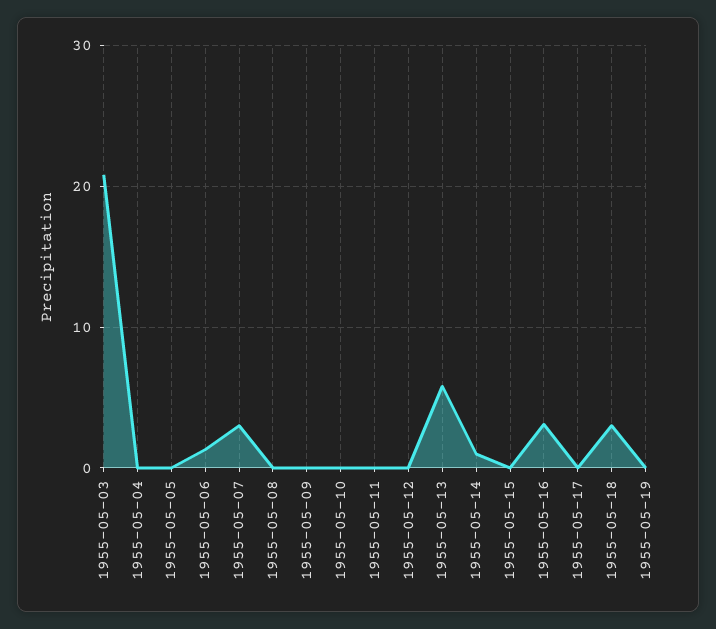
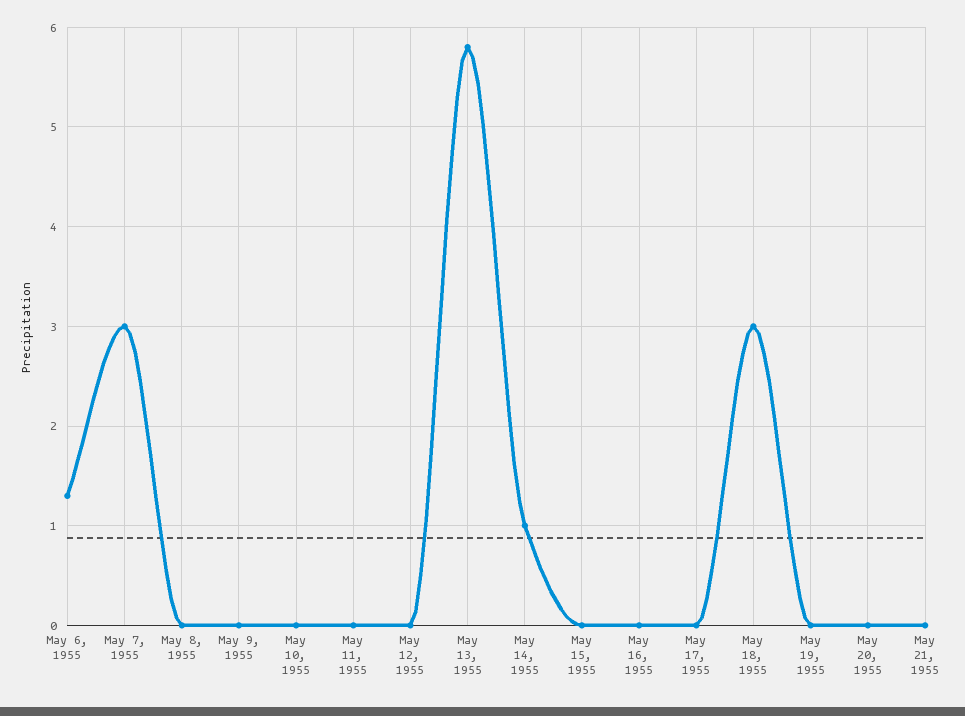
1955-05-03: 21 -> none
1955-05-04: 0 -> none
1955-05-05: 0 -> none
1955-05-16: 3 -> 0
May 20, 1955: none -> 0
May 21, 1955: none -> 0

